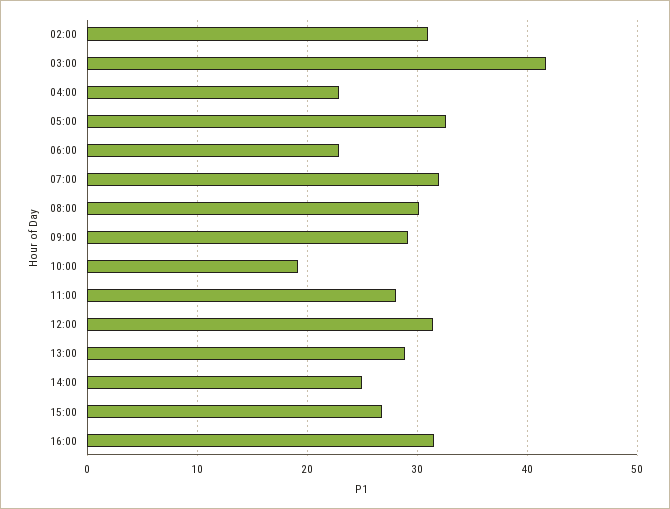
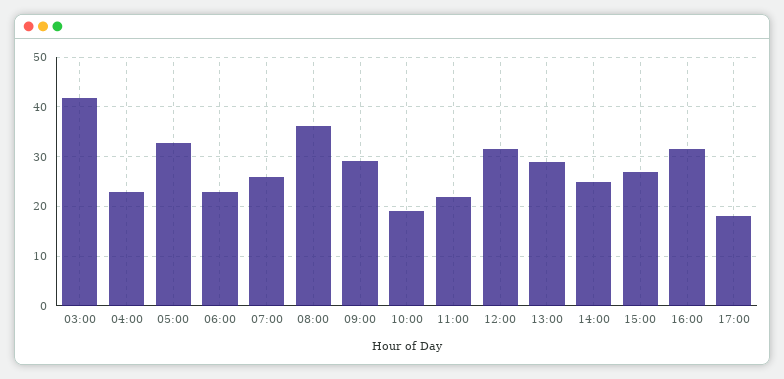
02:00: 31 -> none
07:00: 32 -> 26
08:00: 30 -> 36
11:00: 28 -> 22
17:00: none -> 18

